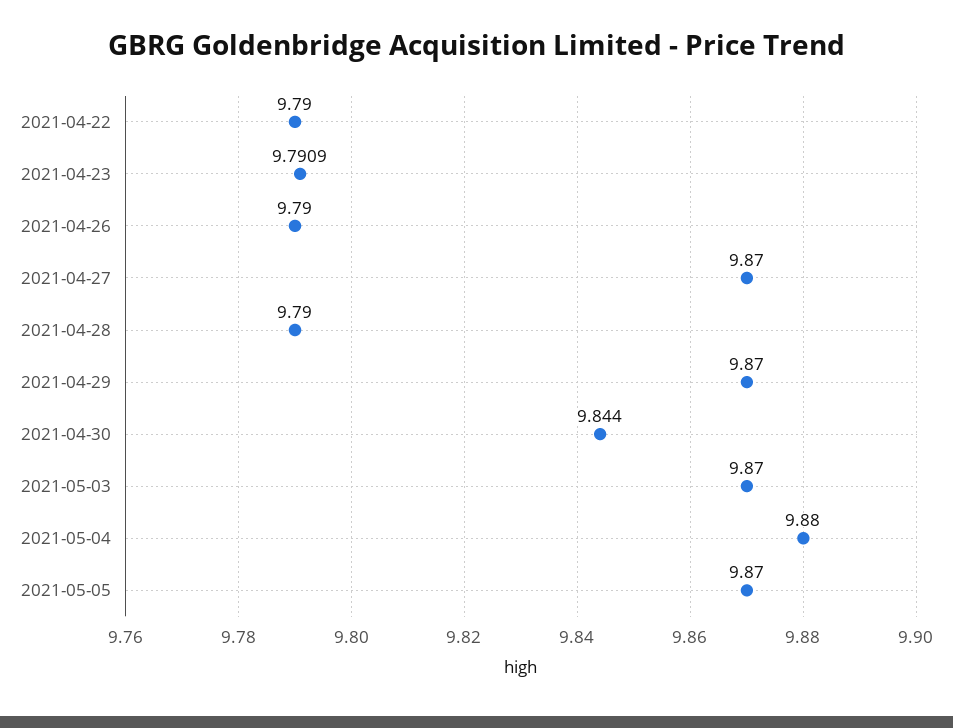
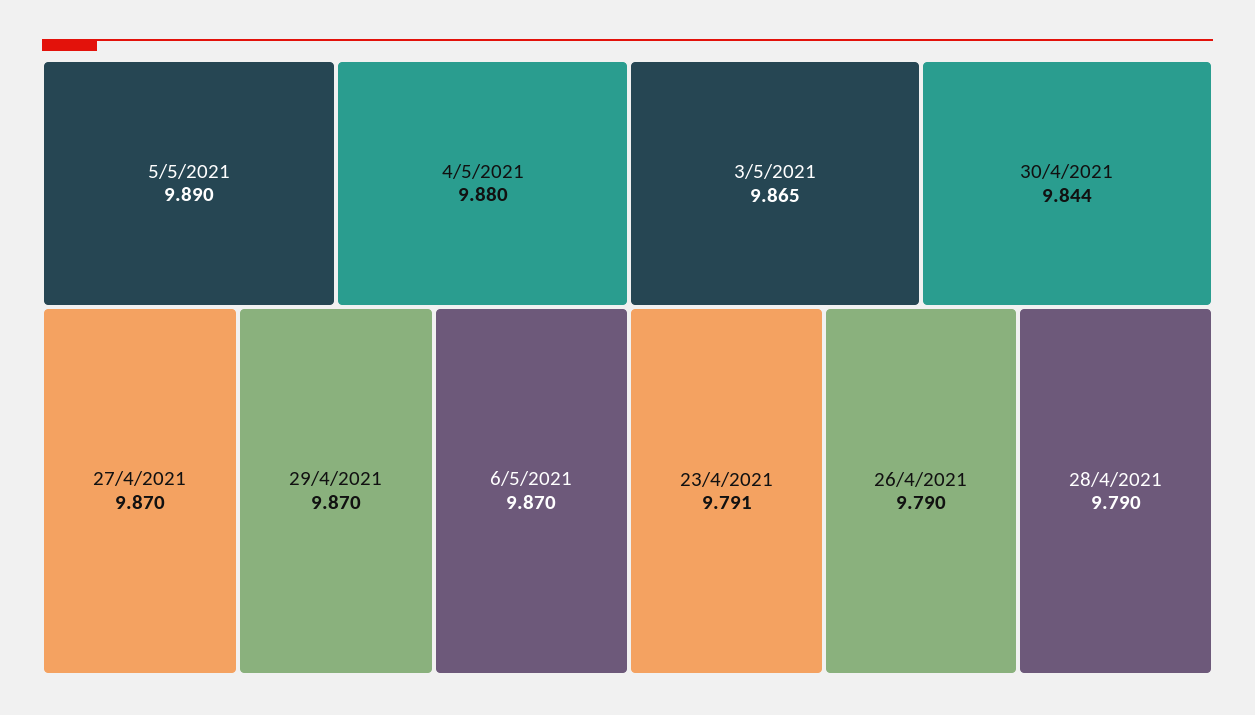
2021-04-22: 9.79 -> none
2021-05-03: 9.87 -> 9.865
2021-05-05: 9.87 -> 9.89
6/5/2021: none -> 9.87

